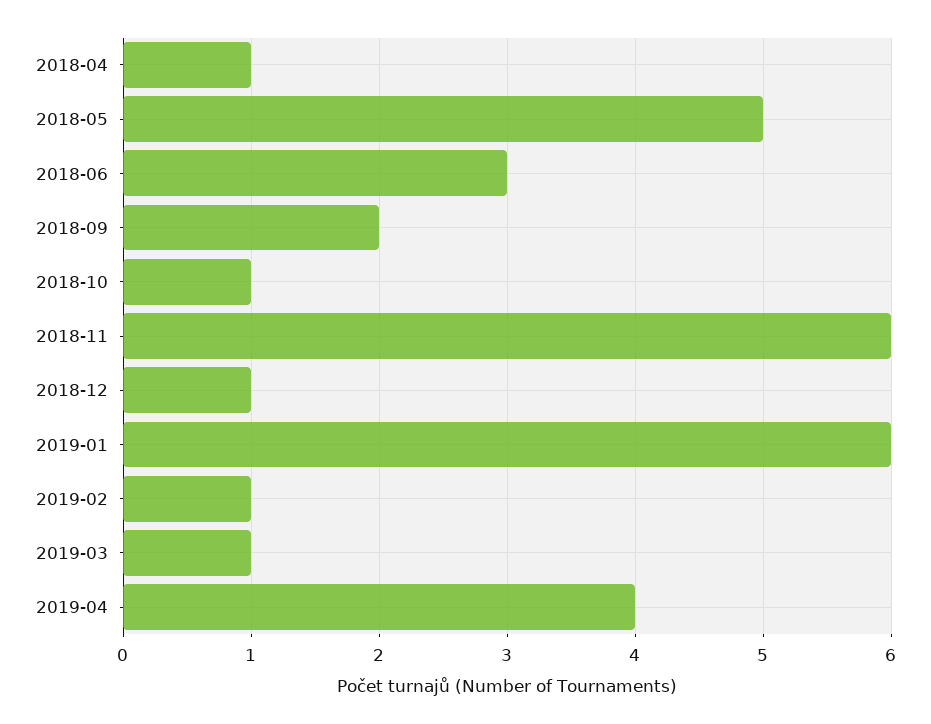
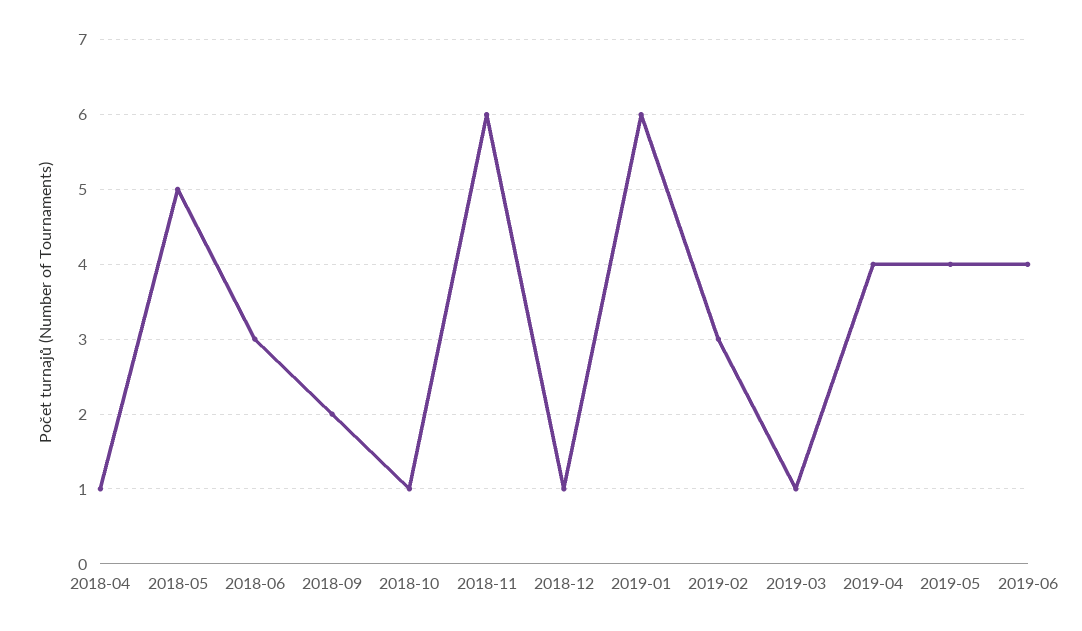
2019-02: 1 -> 3
2019-05: none -> 4
2019-06: none -> 4

